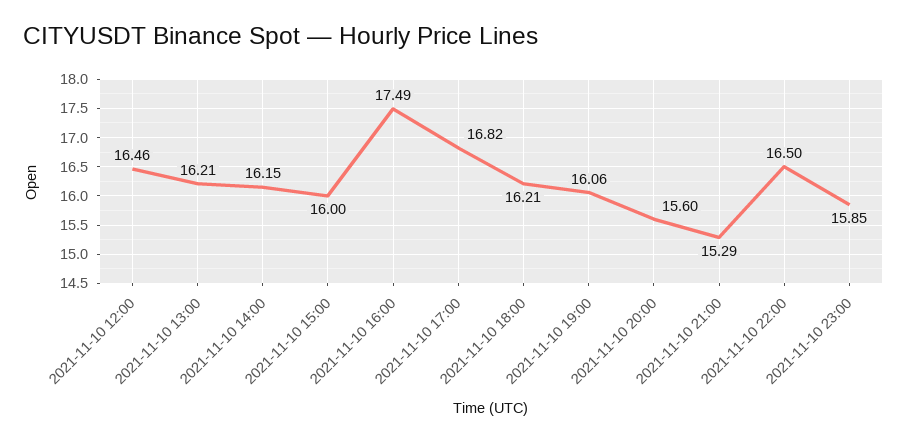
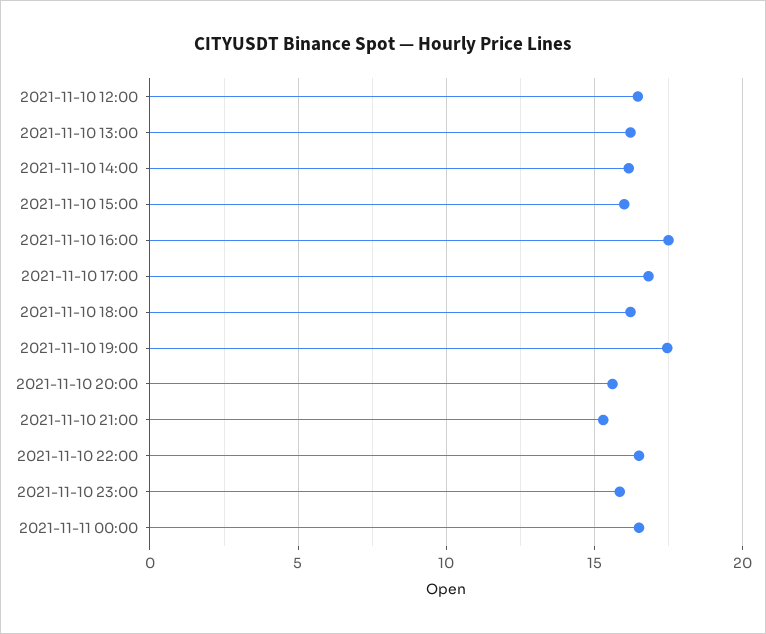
2021-11-10 19:00: 16.06 -> 17.5
2021-11-11 00:00: none -> 16.5

